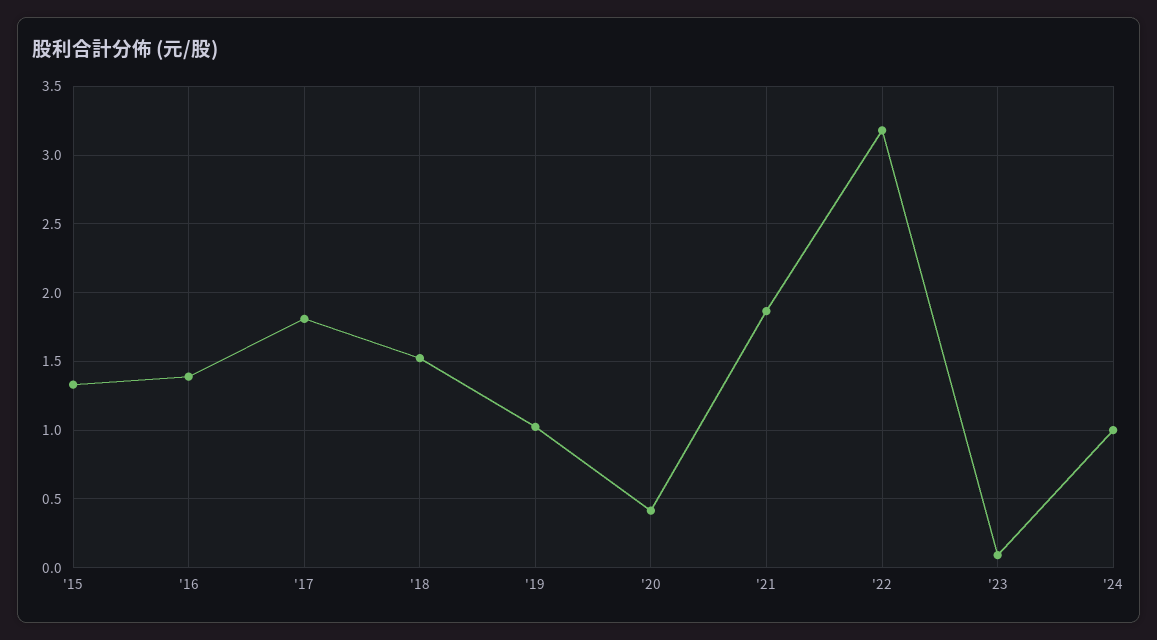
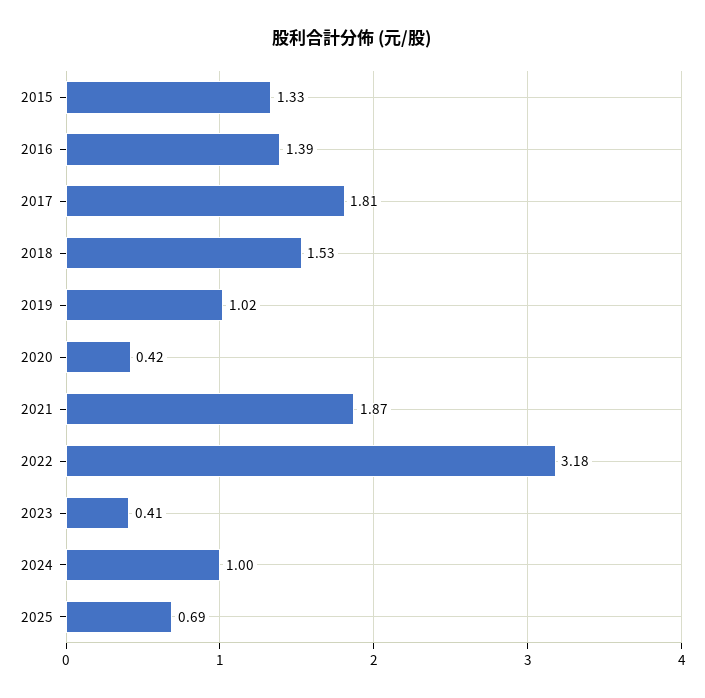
'23: 0.1 -> 0.41
2025: none -> 0.69

